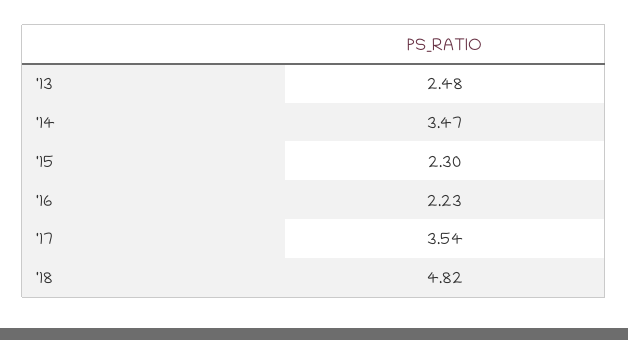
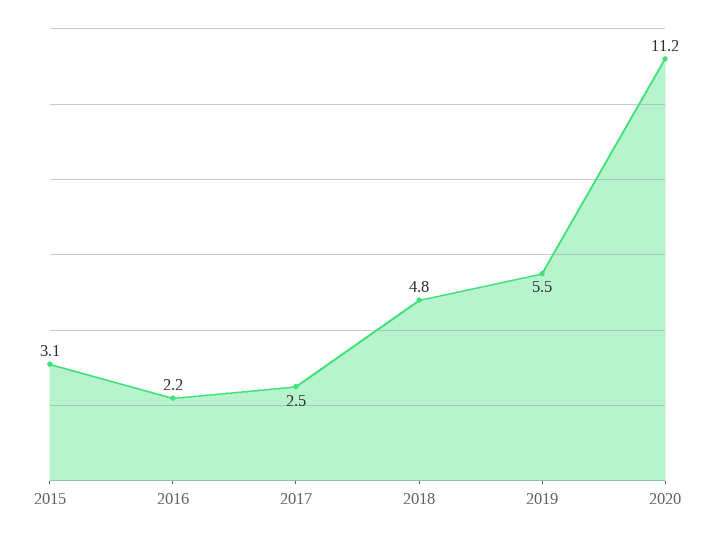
'13: 2.48 -> none
'14: 3.47 -> none
'15: 2.3 -> 3.1
'17: 3.54 -> 2.5
2019: none -> 5.5
2020: none -> 11.2

